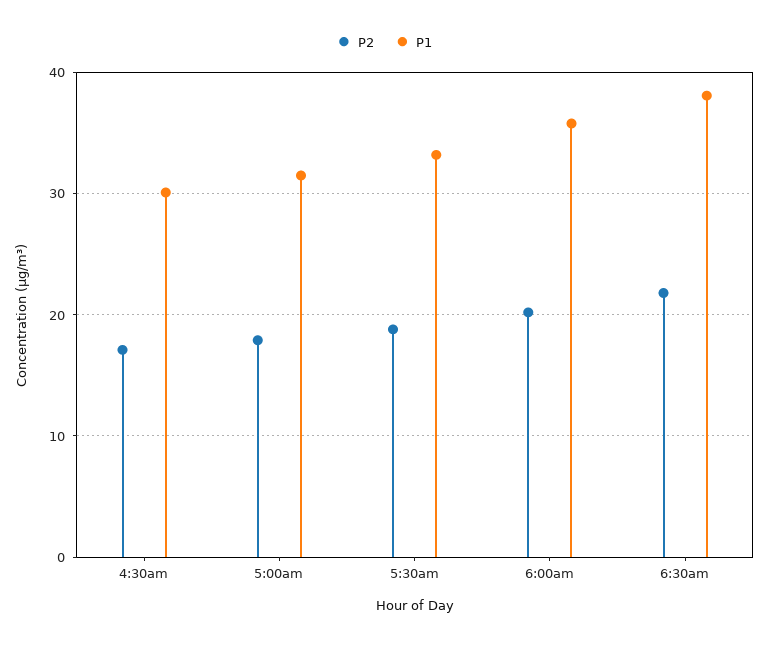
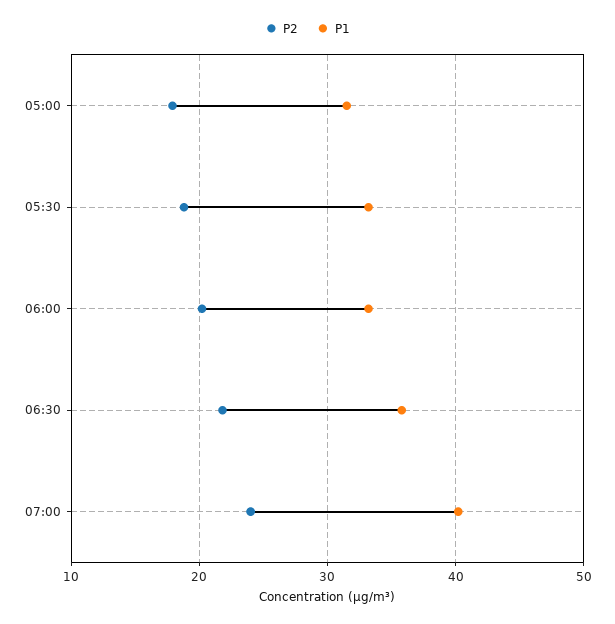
P2, 4:30am: 17 -> none
P1, 4:30am: 30 -> none
P1, 6:00am: 36 -> 33
P1, 6:30am: 38 -> 36
P2, 07:00: none -> 24
P1, 07:00: none -> 40

